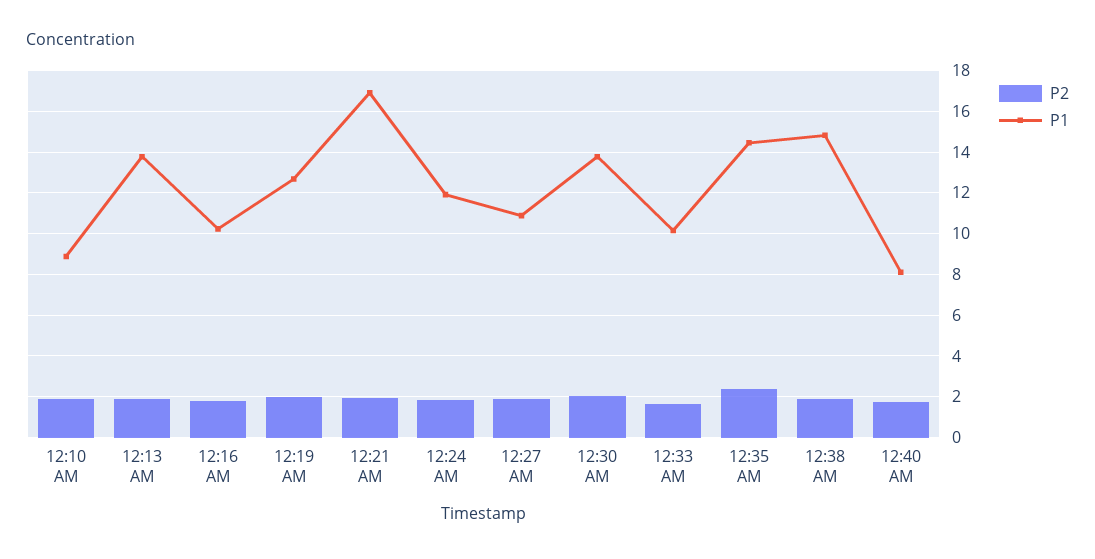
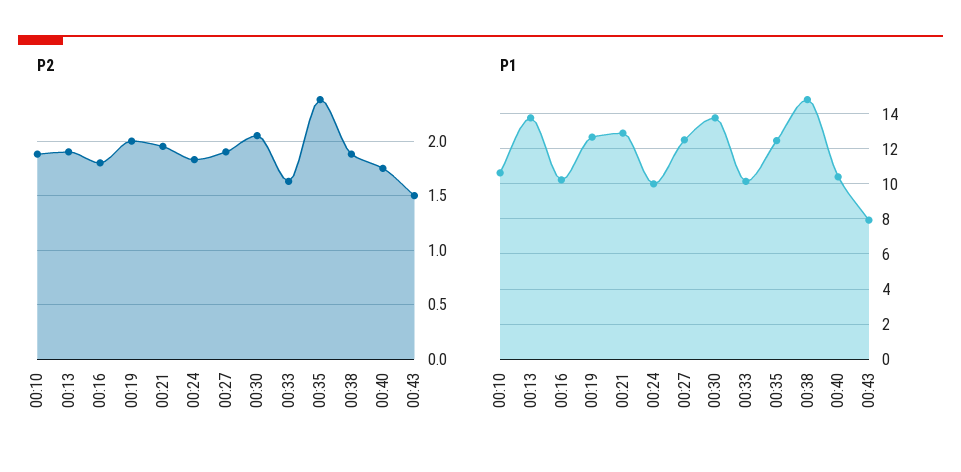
P1, 12:10 AM: 9 -> 10.5
P1, 12:21 AM: 17 -> 13
P1, 12:24 AM: 12 -> 10
P1, 12:27 AM: 11 -> 12.5
P1, 12:35 AM: 14.5 -> 12.5
P1, 12:40 AM: 8 -> 10.5
P2, 00:43: none -> 1.5
P1, 00:43: none -> 8

